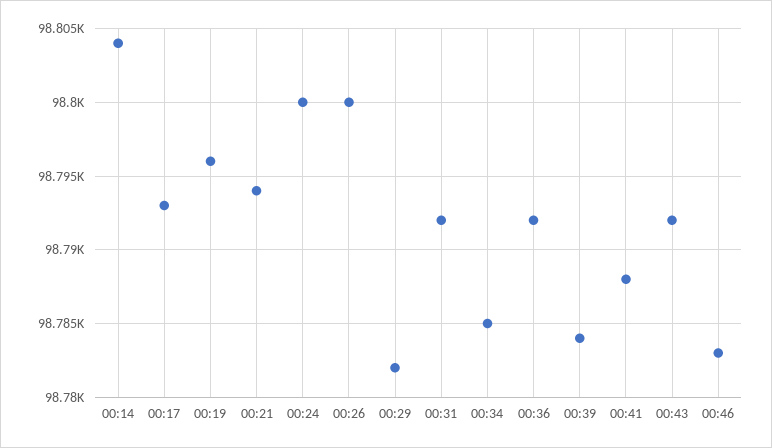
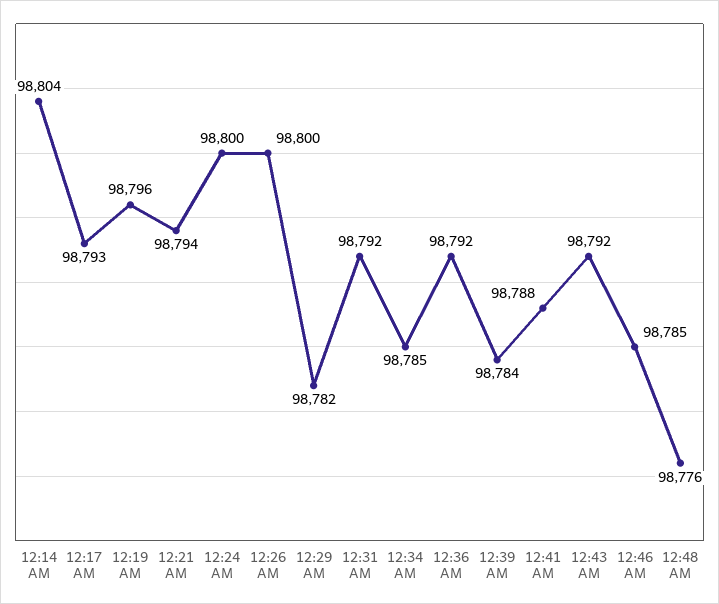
00:46: 98783 -> 98785
12:48 AM: none -> 98776

